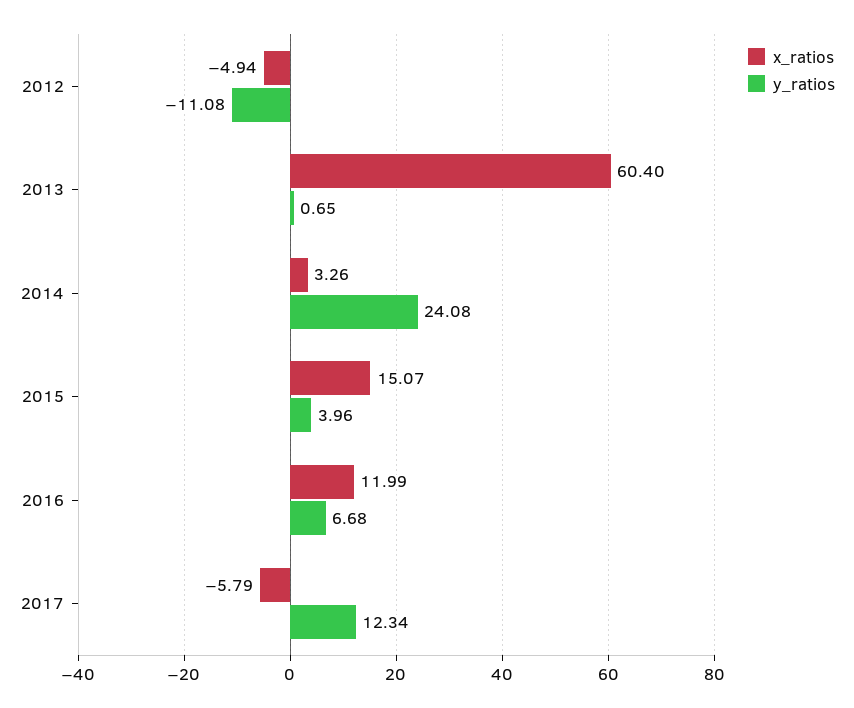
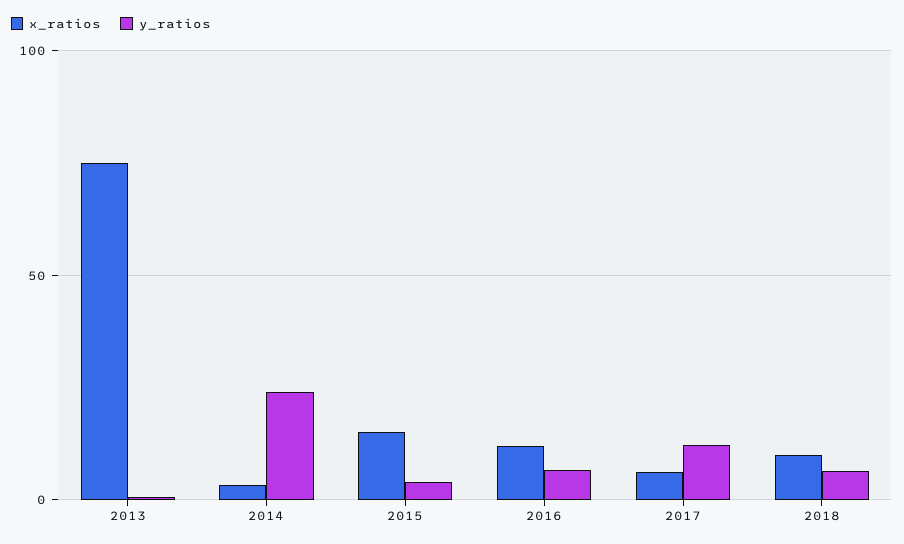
x_ratios, 2012: -4.94 -> none
y_ratios, 2012: -11.08 -> none
x_ratios, 2013: 60.4 -> 75
x_ratios, 2017: -5.79 -> 5
x_ratios, 2018: none -> 10
y_ratios, 2018: none -> 5

